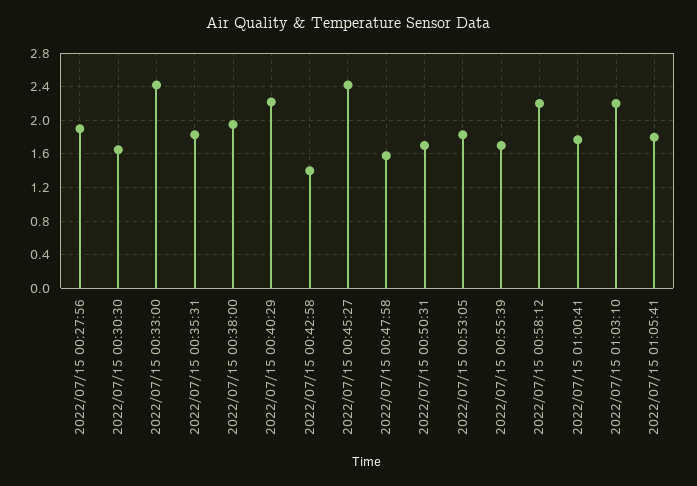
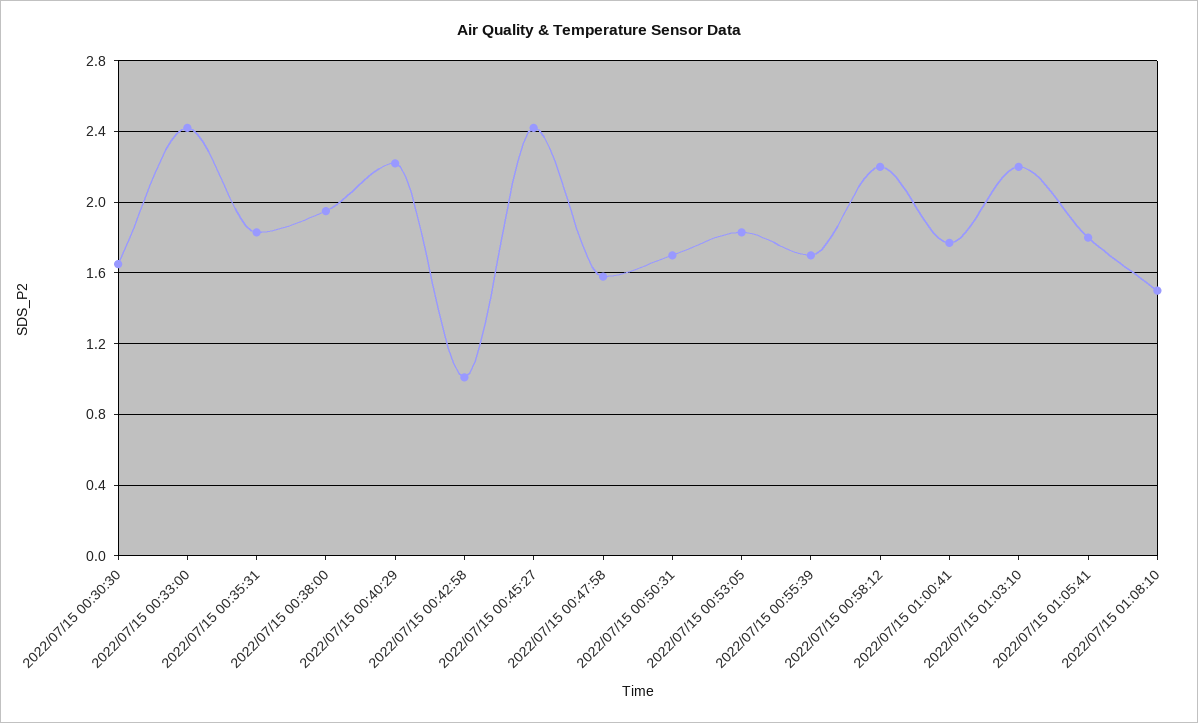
2022/07/15 00:27:56: 1.9 -> none
2022/07/15 00:42:58: 1.4 -> 1
2022/07/15 01:08:10: none -> 1.5

